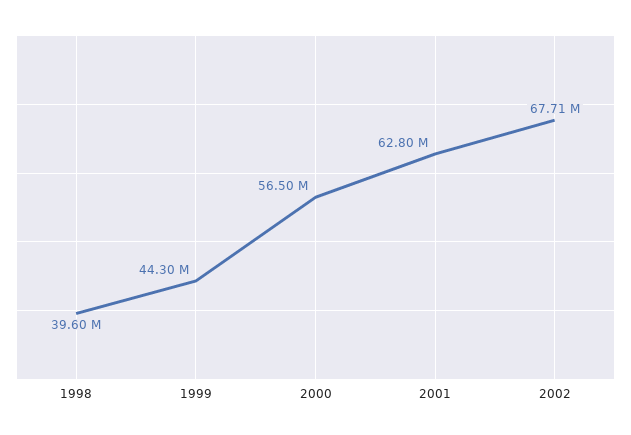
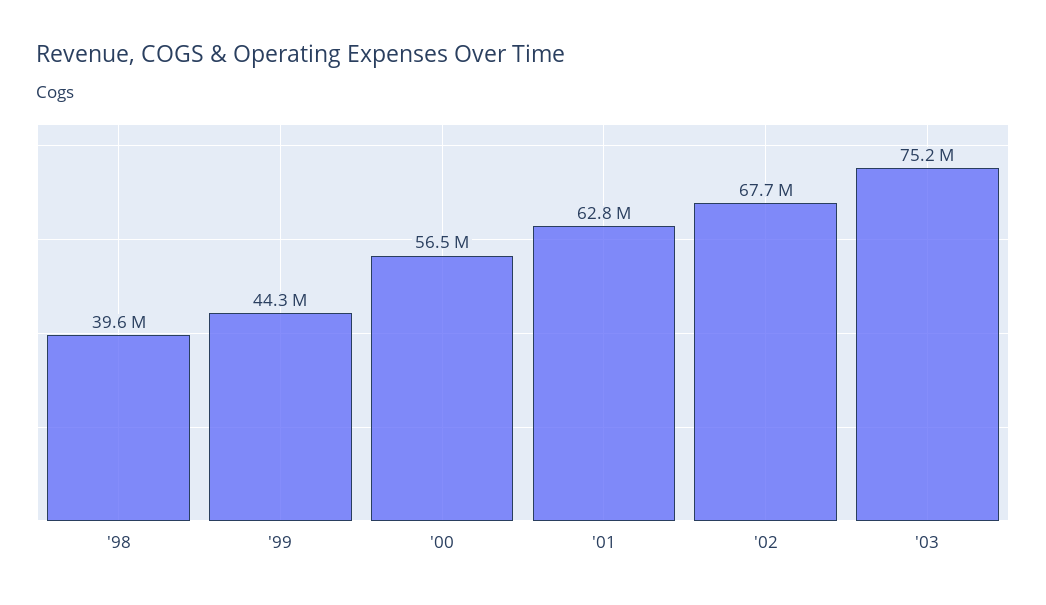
'03: none -> 75200000

